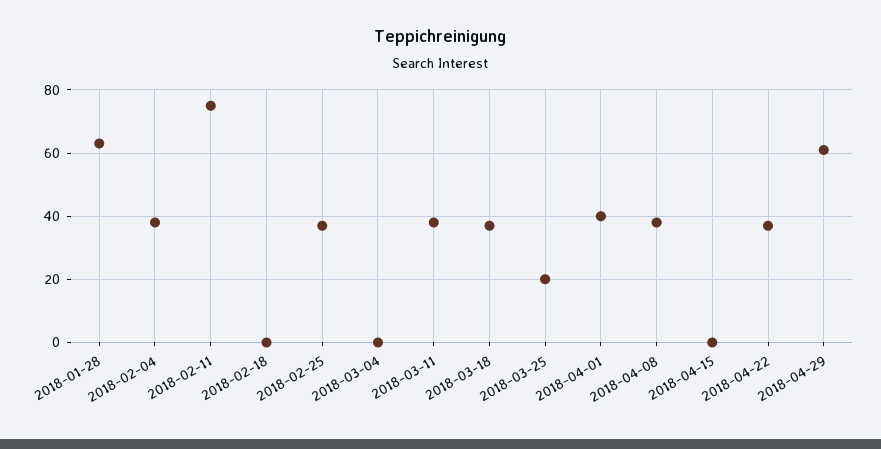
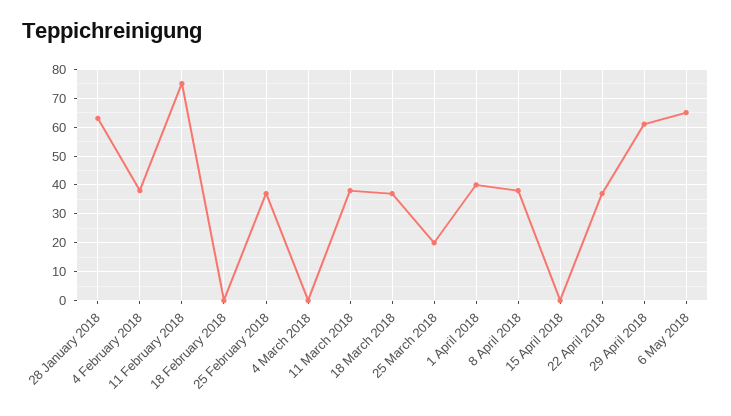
6 May 2018: none -> 65

